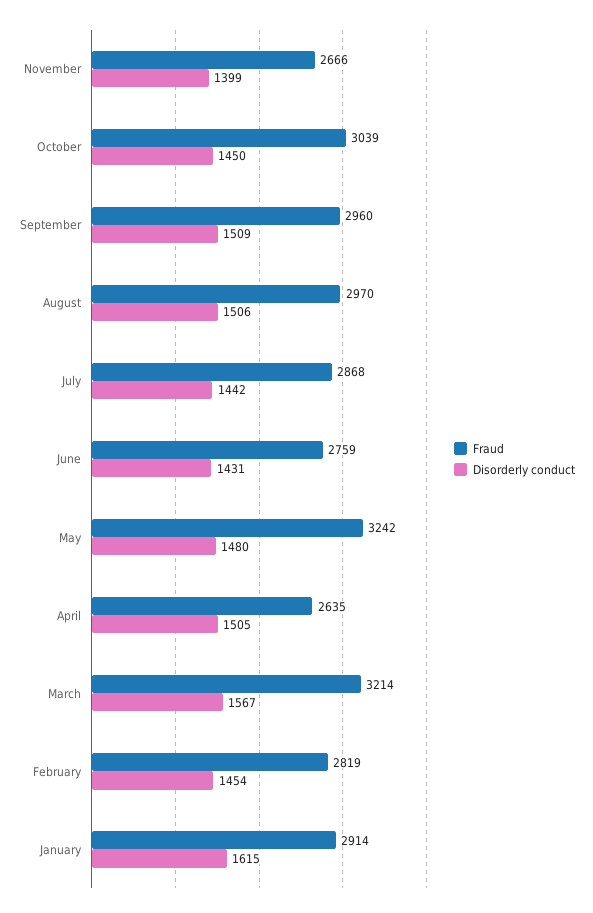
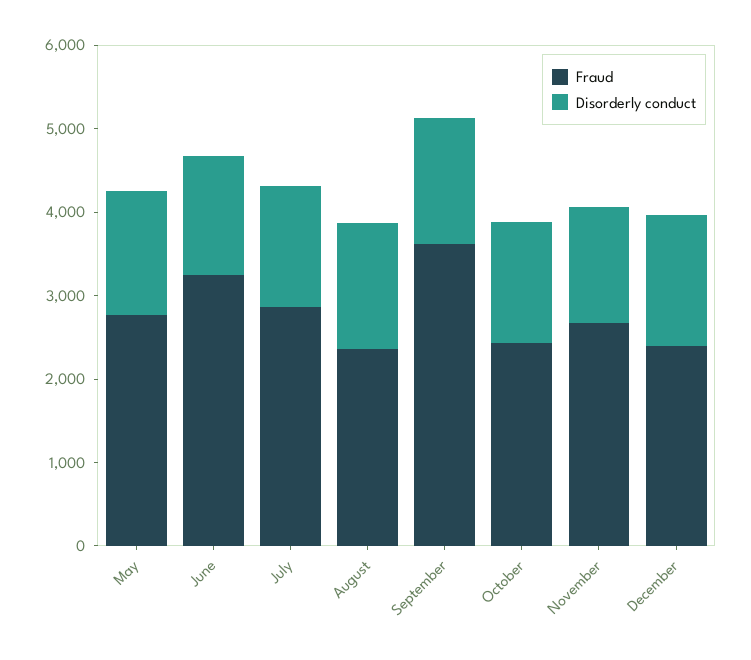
Fraud, October: 3039 -> 2400
Fraud, September: 2960 -> 3600
Fraud, August: 2970 -> 2400
Fraud, June: 2759 -> 3200
Fraud, May: 3242 -> 2800
Fraud, April: 2635 -> none
Disorderly conduct, April: 1505 -> none
Fraud, March: 3214 -> none
Disorderly conduct, March: 1567 -> none
Fraud, February: 2819 -> none
Disorderly conduct, February: 1454 -> none
Fraud, January: 2914 -> none
Disorderly conduct, January: 1615 -> none
Fraud, December: none -> 2400
Disorderly conduct, December: none -> 1600

